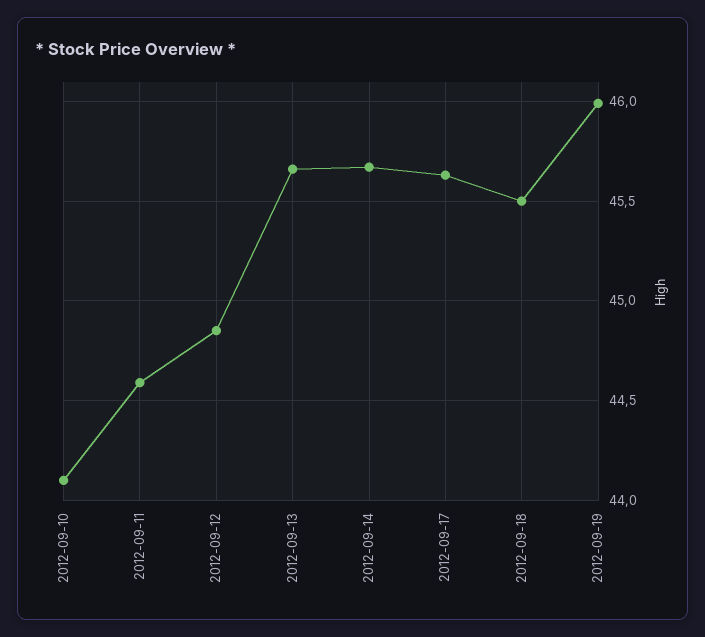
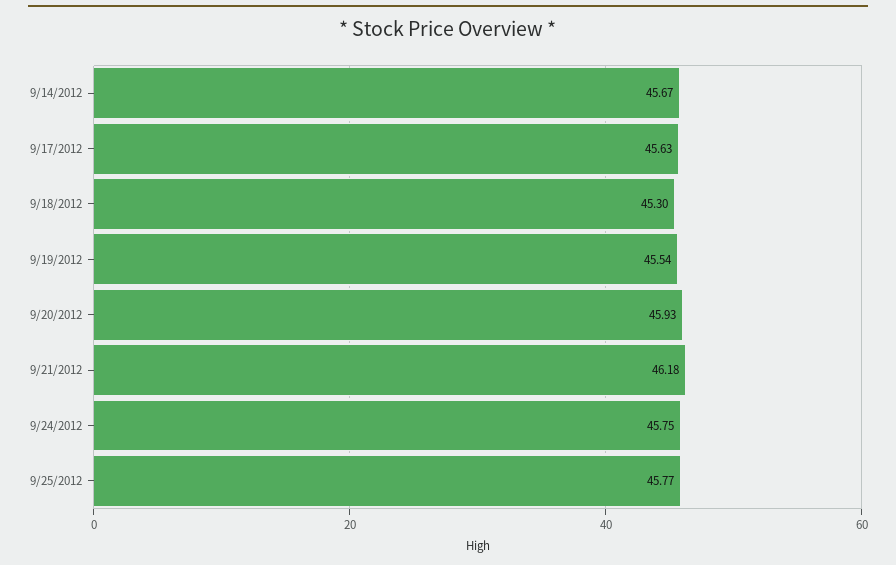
2012-09-10: 44.1 -> none
2012-09-11: 44.6 -> none
2012-09-12: 44.85 -> none
2012-09-13: 45.65 -> none
2012-09-18: 45.5 -> 45.3
2012-09-19: 46 -> 45.54
9/20/2012: none -> 45.93
9/21/2012: none -> 46.18
9/24/2012: none -> 45.75
9/25/2012: none -> 45.77

